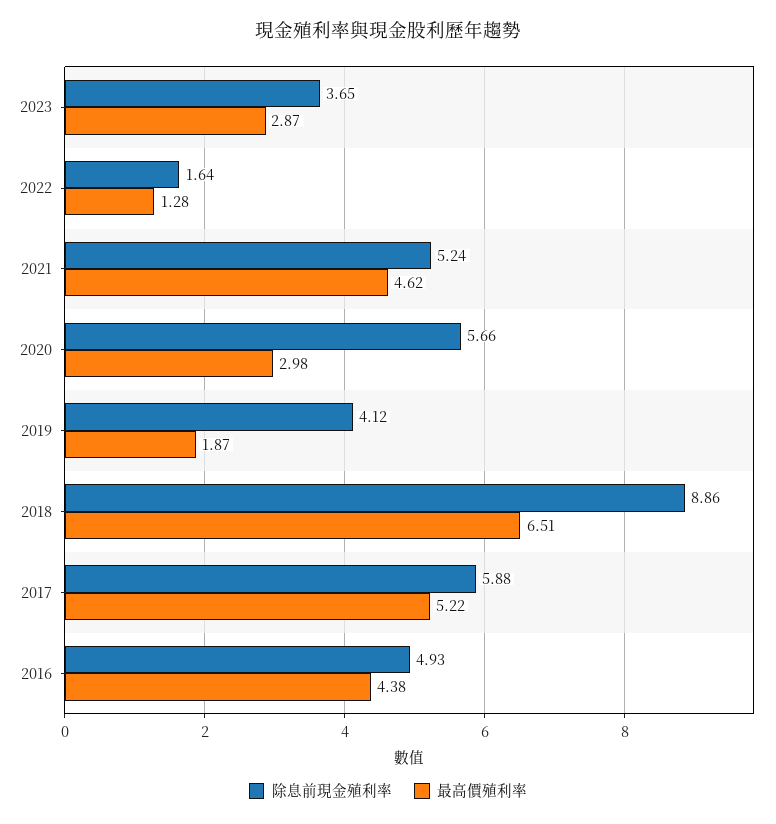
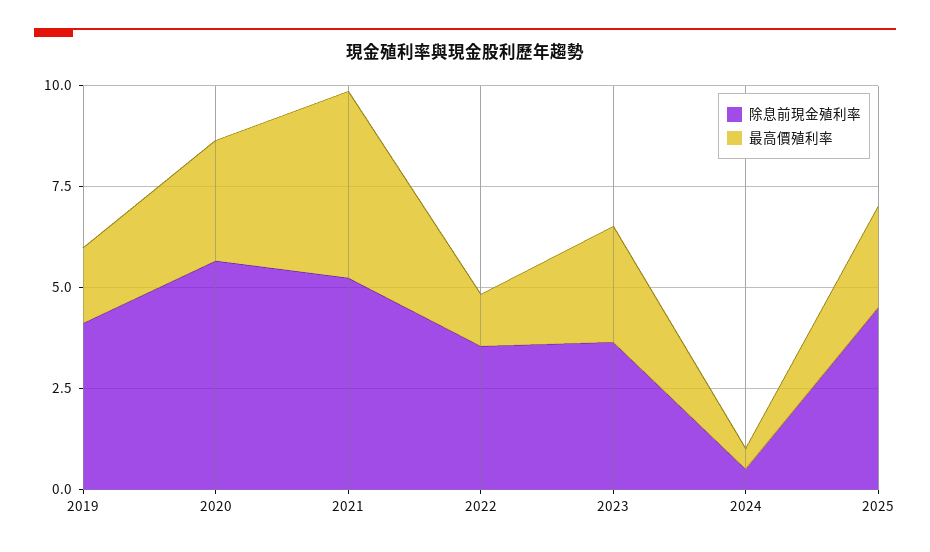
除息前現金殖利率, 2022: 1.64 -> 3.5
除息前現金殖利率, 2018: 8.86 -> none
最高價殖利率, 2018: 6.51 -> none
除息前現金殖利率, 2017: 5.88 -> none
最高價殖利率, 2017: 5.22 -> none
除息前現金殖利率, 2016: 4.93 -> none
最高價殖利率, 2016: 4.38 -> none
除息前現金殖利率, 2024: none -> 0.5
最高價殖利率, 2024: none -> 0.5
除息前現金殖利率, 2025: none -> 4.5
最高價殖利率, 2025: none -> 2.5

